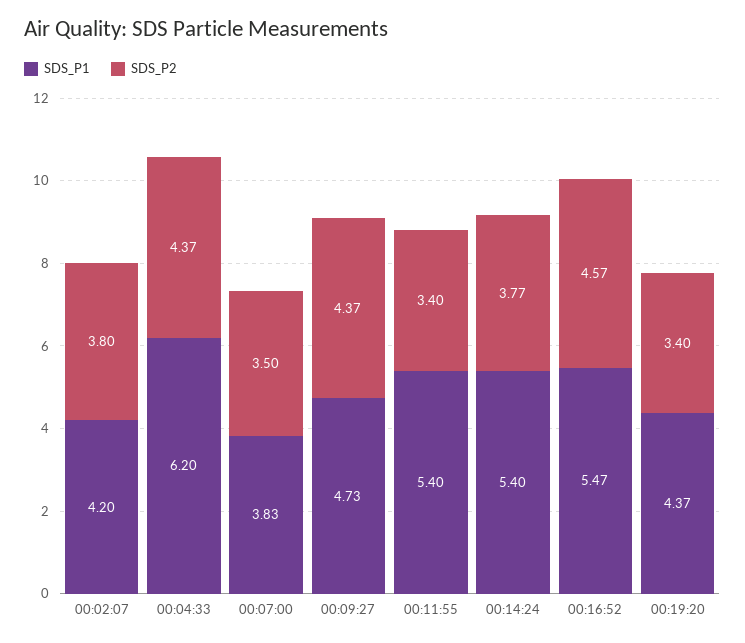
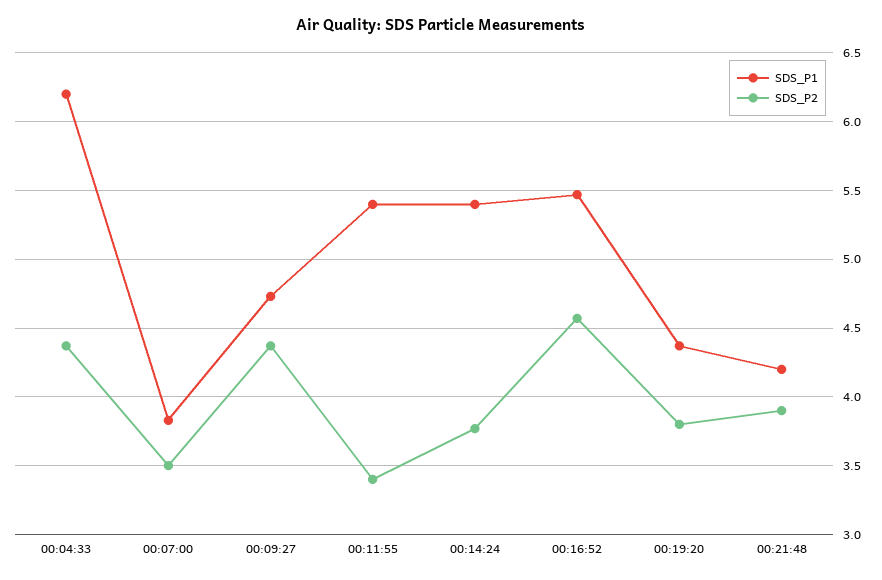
SDS_P1, 00:02:07: 4.2 -> none
SDS_P2, 00:02:07: 3.8 -> none
SDS_P2, 00:19:20: 3.4 -> 3.8
SDS_P1, 00:21:48: none -> 4.2
SDS_P2, 00:21:48: none -> 3.9

